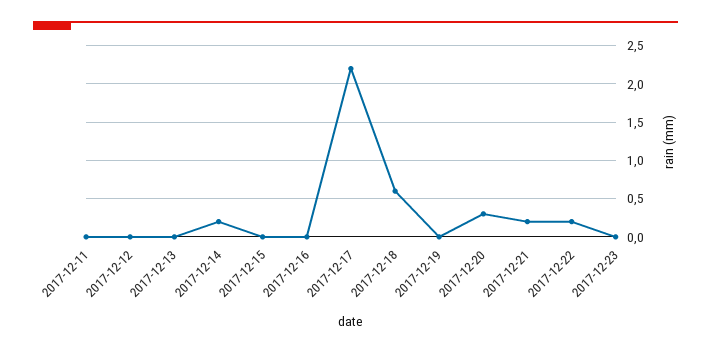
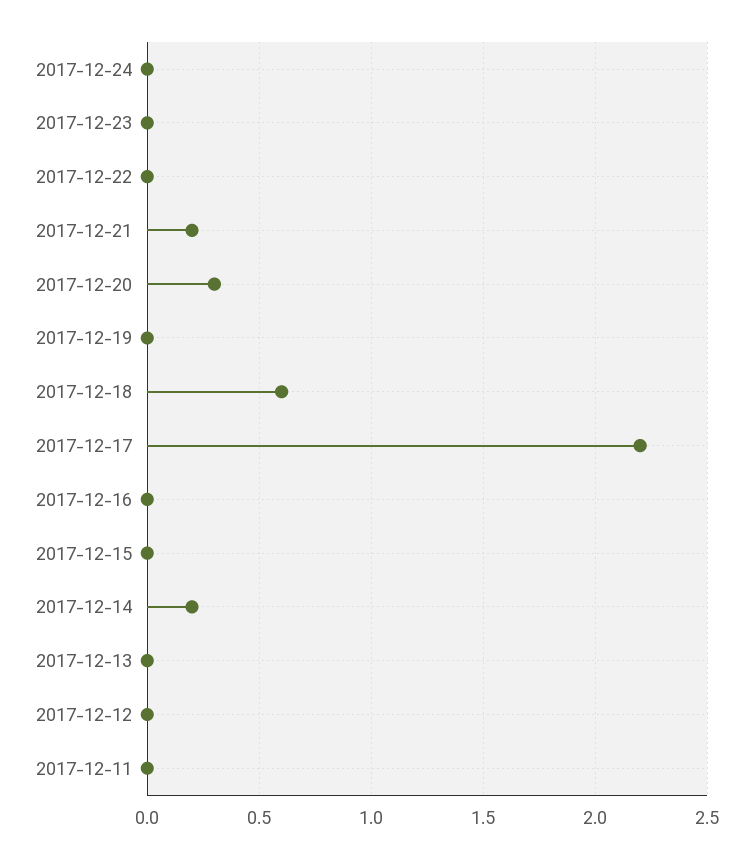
2017-12-22: 0.2 -> 0
2017-12-24: none -> 0

